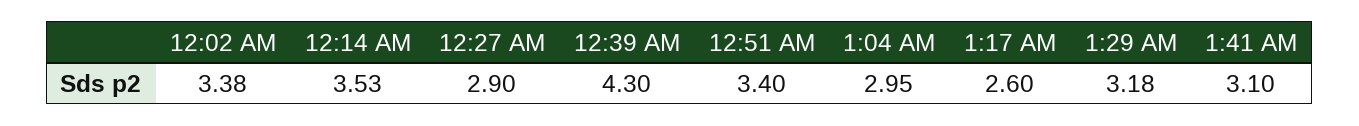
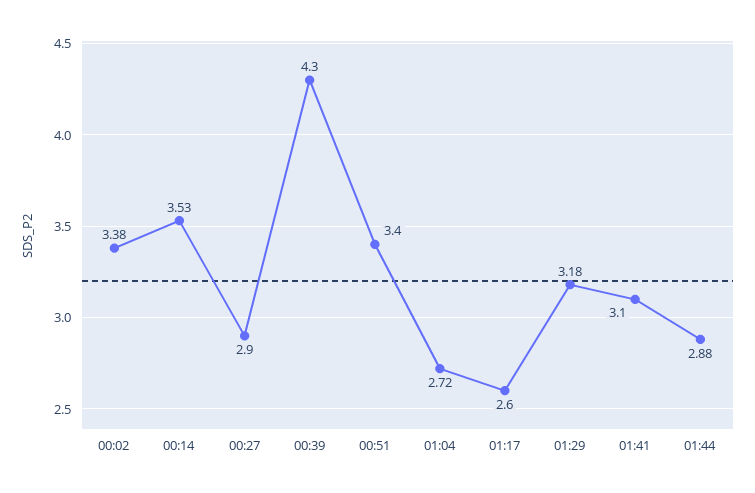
1:04 AM: 2.95 -> 2.72
01:44: none -> 2.88

